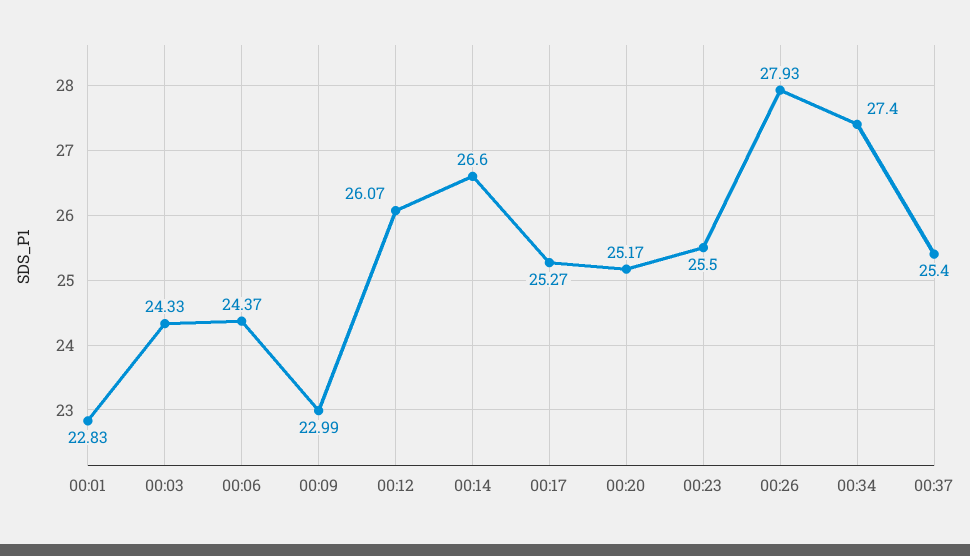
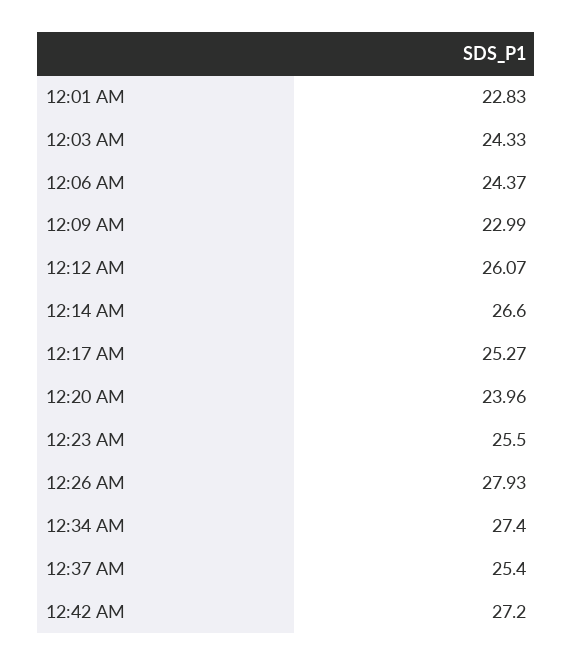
00:20: 25.17 -> 23.96
12:42 AM: none -> 27.2

